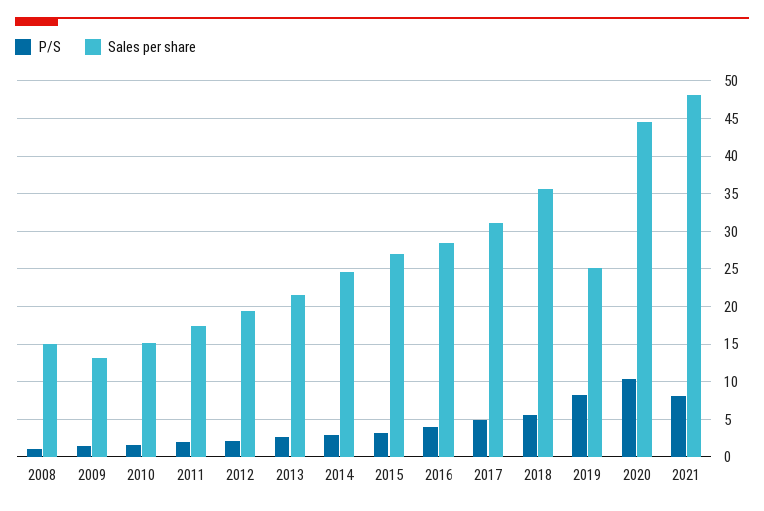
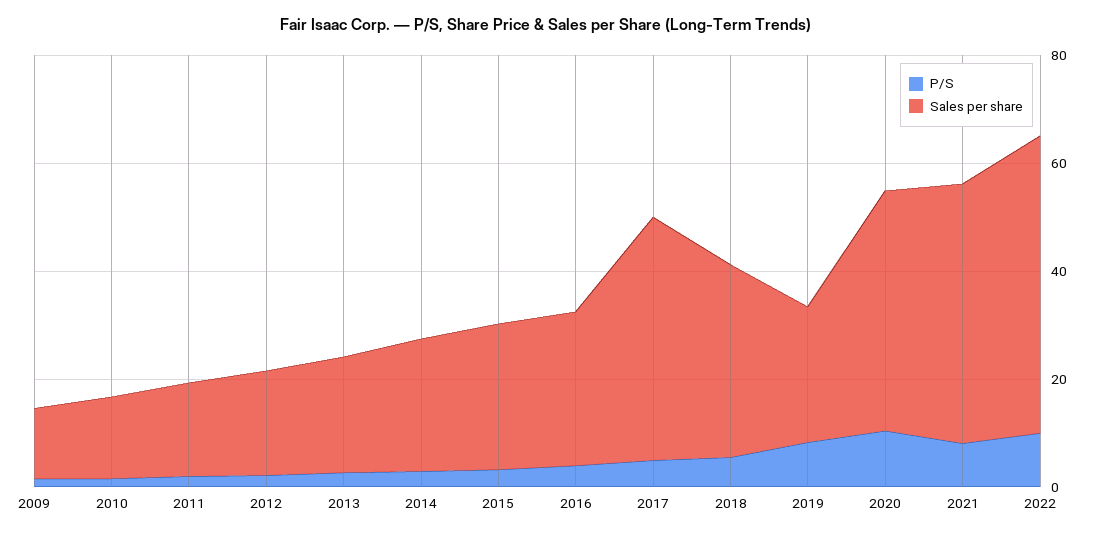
P/S, 2008: 1 -> none
Sales per share, 2008: 15 -> none
Sales per share, 2017: 31 -> 45
P/S, 2022: none -> 10
Sales per share, 2022: none -> 55

